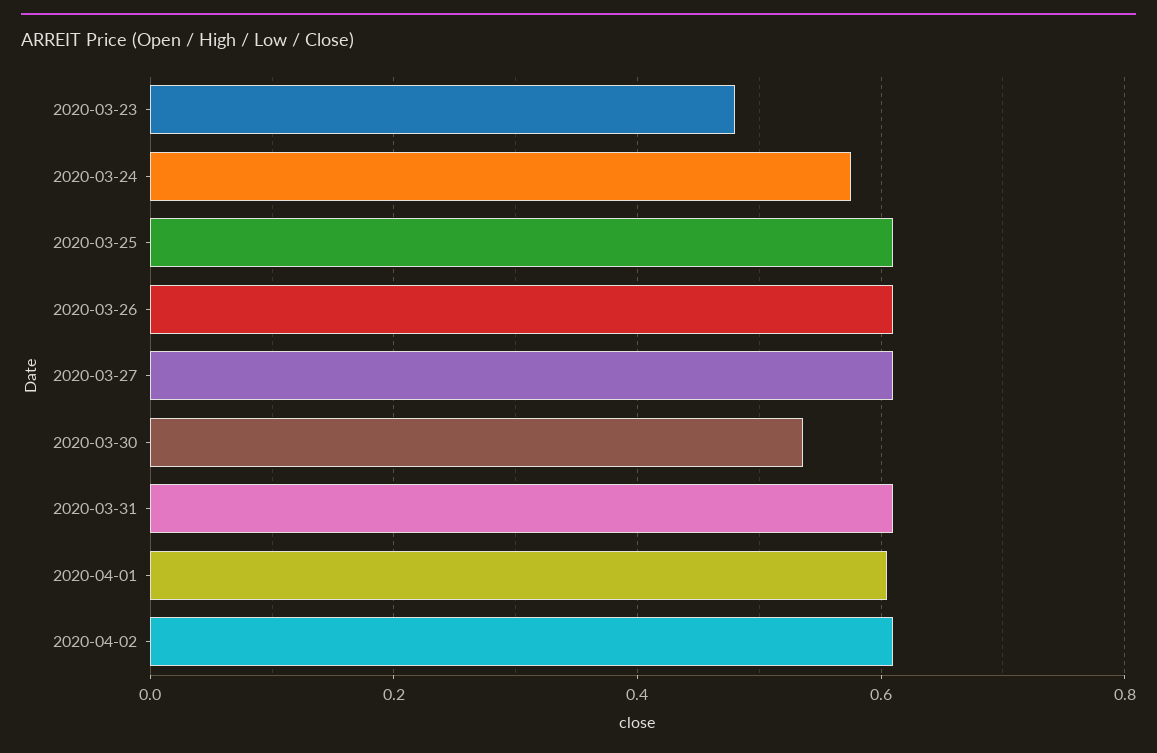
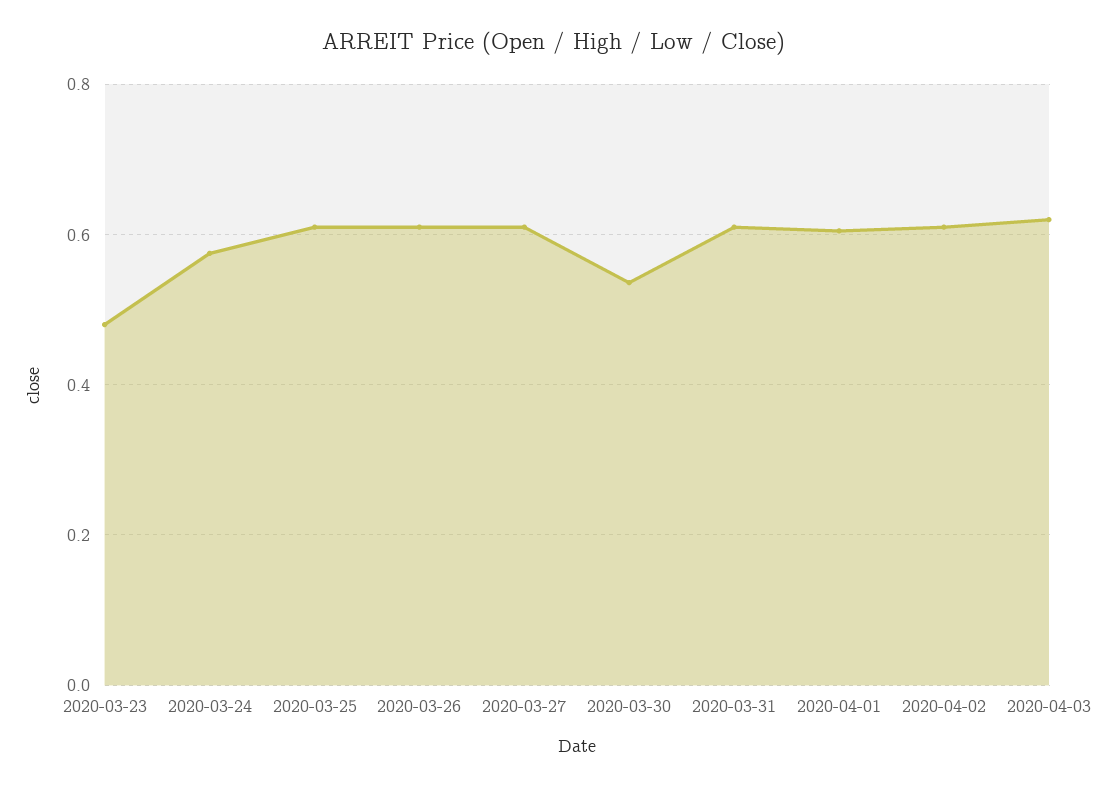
2020-04-03: none -> 0.62

